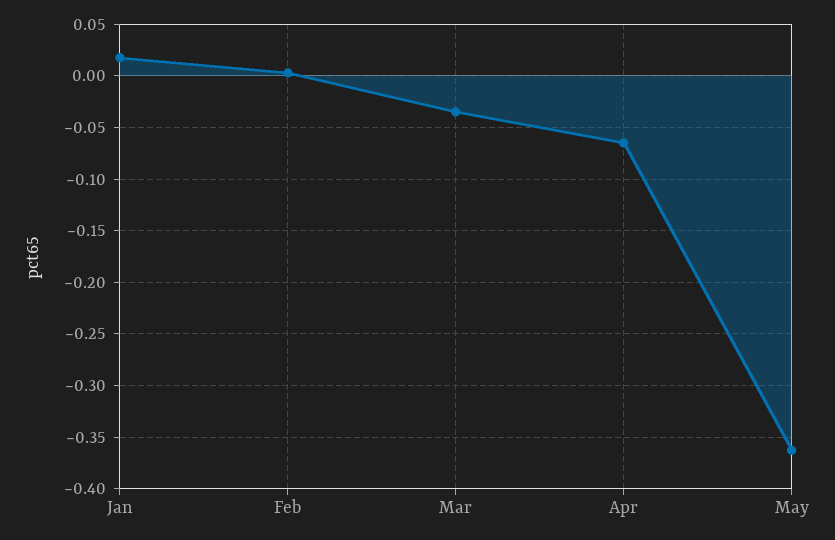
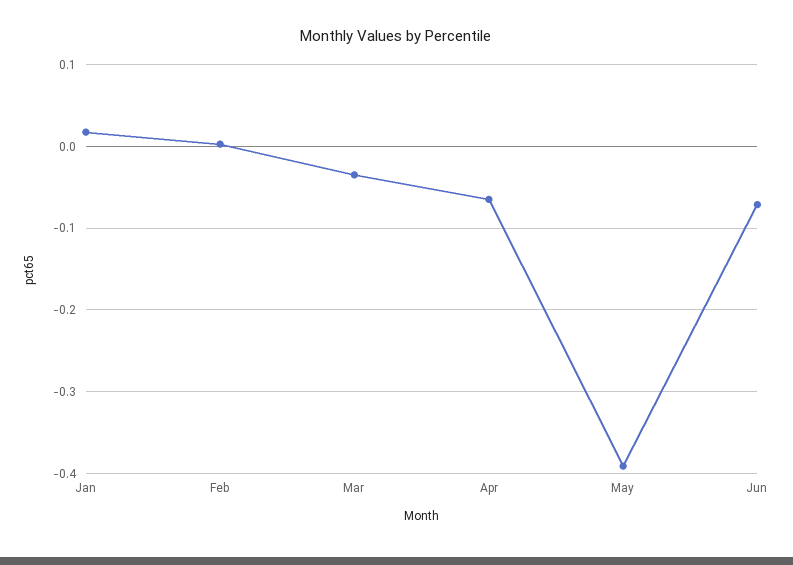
May: -0.36 -> -0.39
Jun: none -> -0.07

